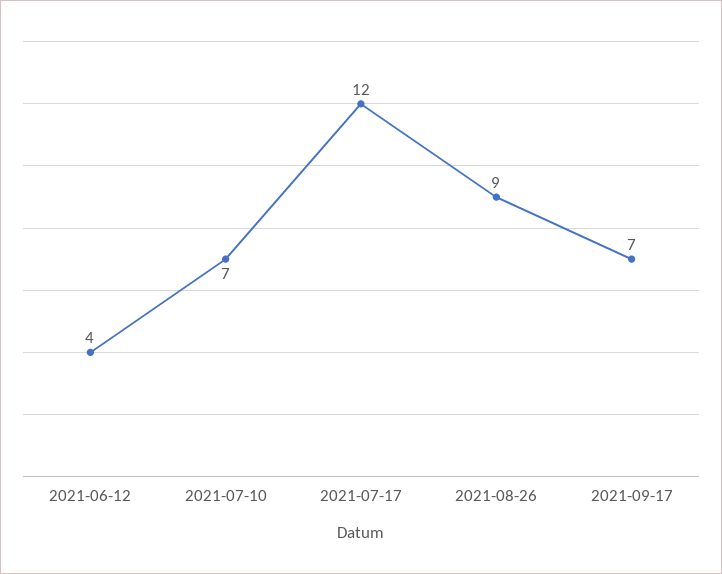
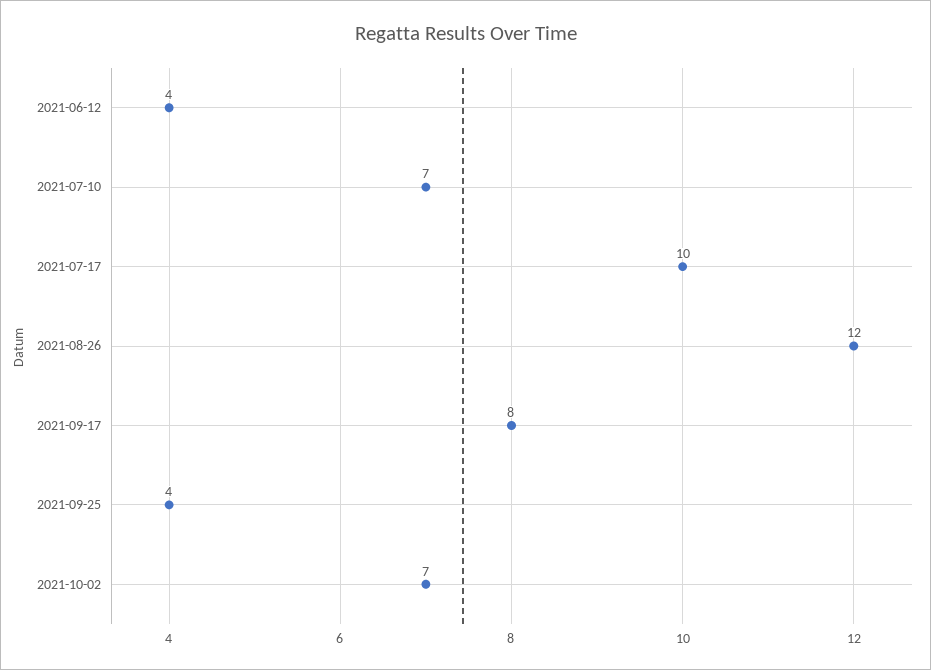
2021-07-17: 12 -> 10
2021-08-26: 9 -> 12
2021-09-17: 7 -> 8
2021-09-25: none -> 4
2021-10-02: none -> 7

